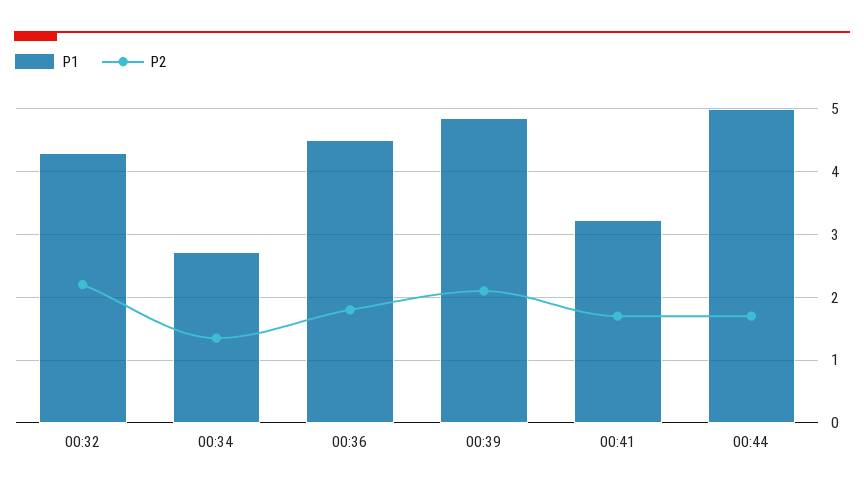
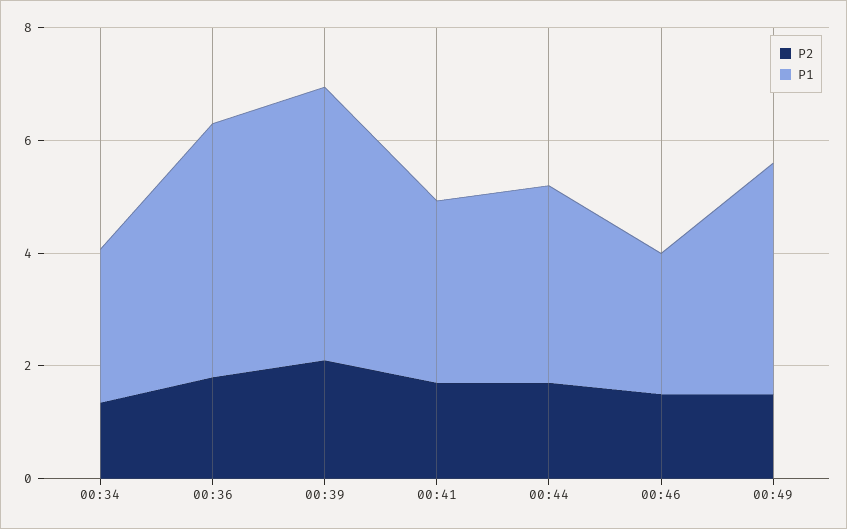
P1, 00:32: 4.3 -> none
P2, 00:32: 2.2 -> none
P1, 00:44: 5 -> 3.5
P2, 00:46: none -> 1.5
P1, 00:46: none -> 2.5
P2, 00:49: none -> 1.5
P1, 00:49: none -> 4

